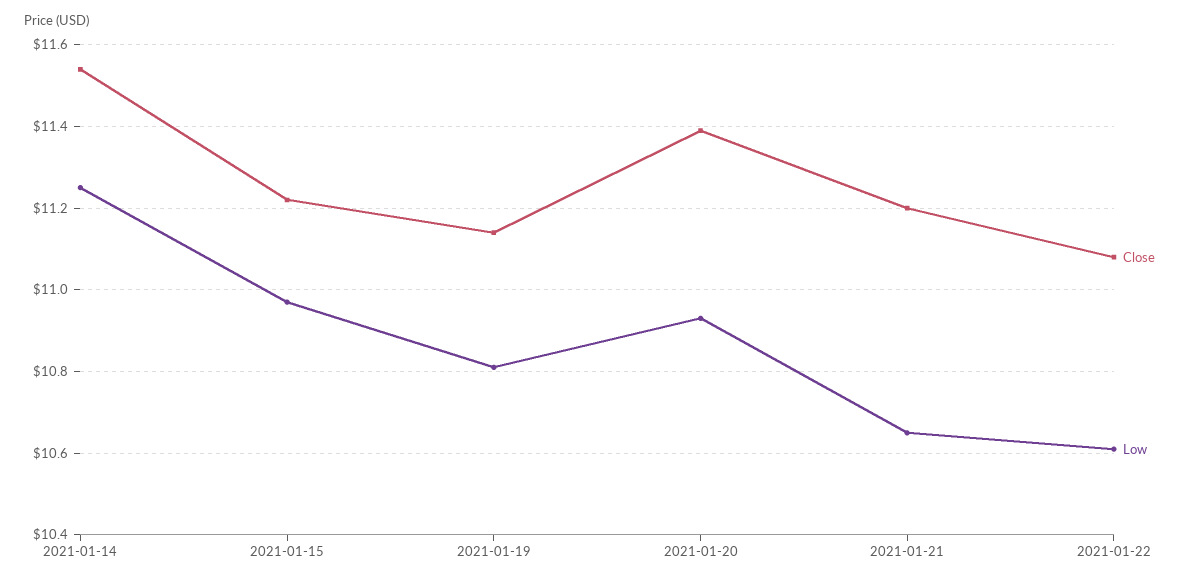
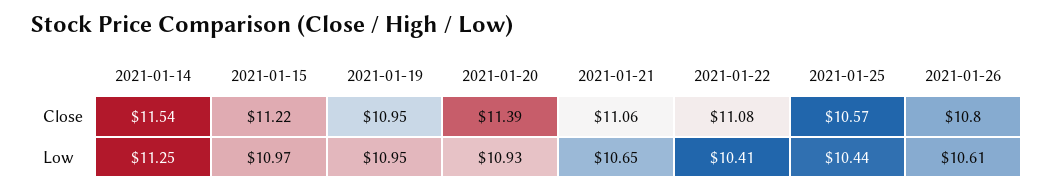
Close, 2021-01-19: 11.15 -> 10.95
Low, 2021-01-19: 10.8 -> 10.95
Close, 2021-01-21: 11.2 -> 11.06
Low, 2021-01-22: 10.6 -> 10.41
Close, 2021-01-25: none -> 10.57
Close, 2021-01-26: none -> 10.8
Low, 2021-01-25: none -> 10.44
Low, 2021-01-26: none -> 10.61

